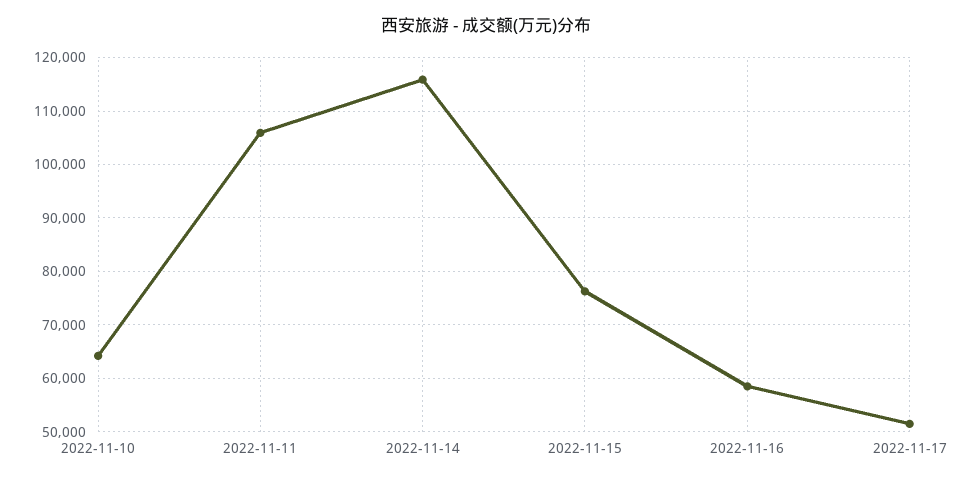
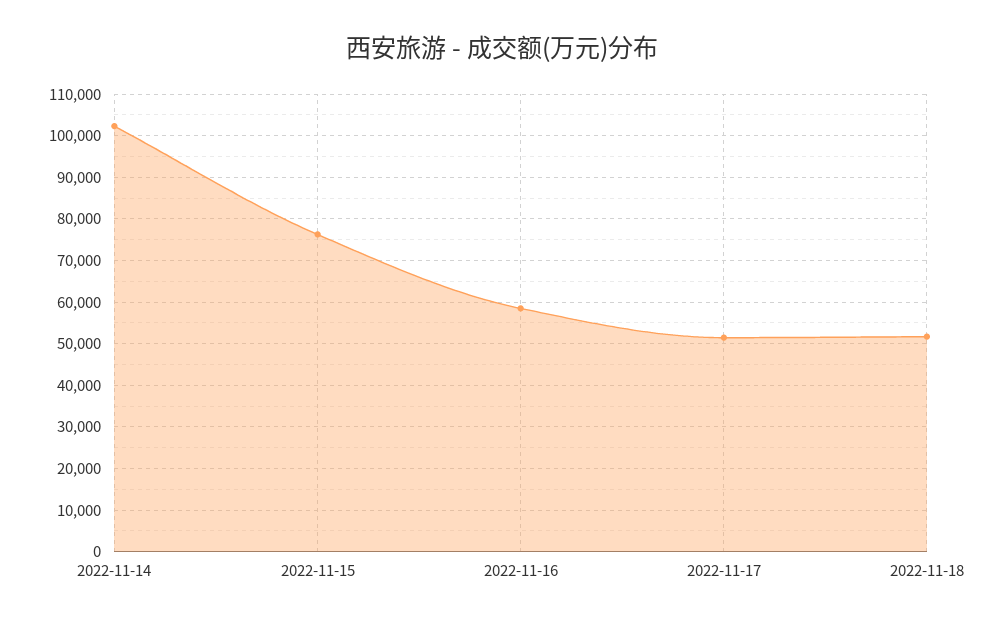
2022-11-10: 64000 -> none
2022-11-11: 106000 -> none
2022-11-14: 116000 -> 102000
2022-11-18: none -> 52000

